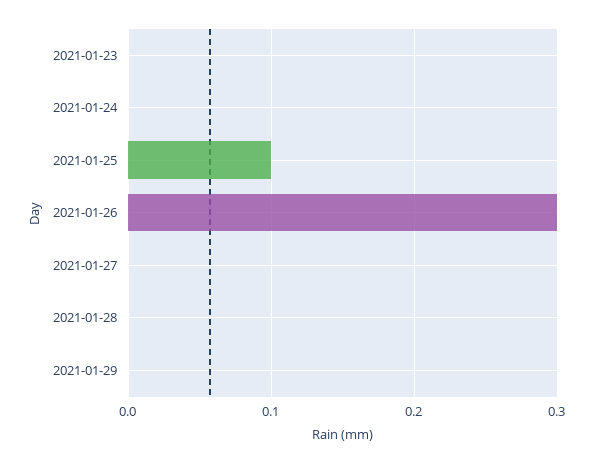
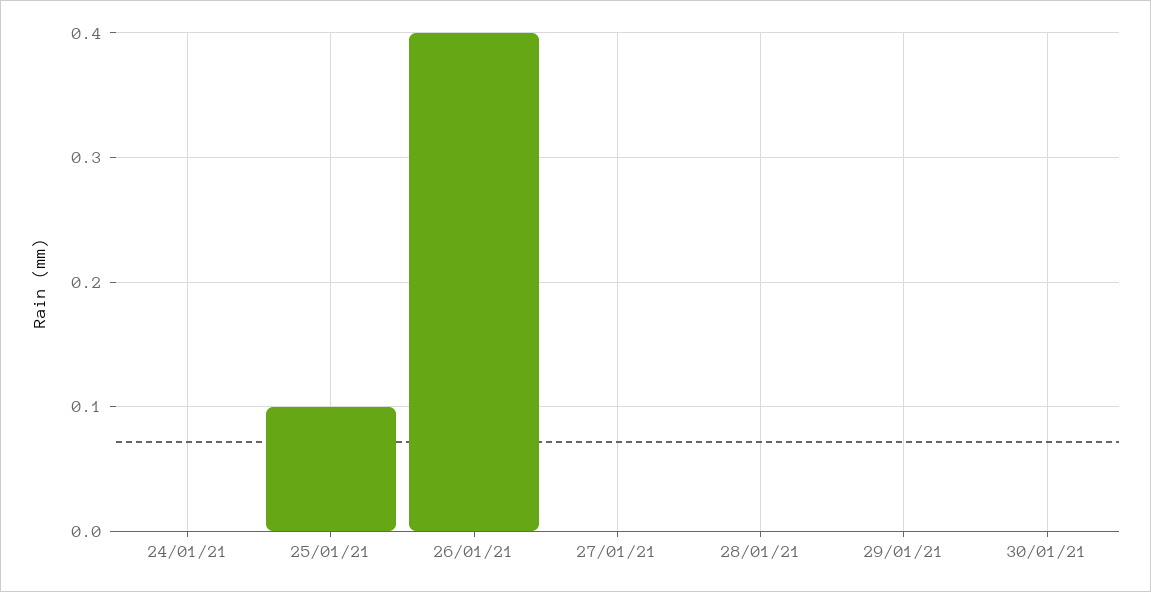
2021-01-23: 0 -> none
2021-01-26: 0.3 -> 0.4
30/01/21: none -> 0

